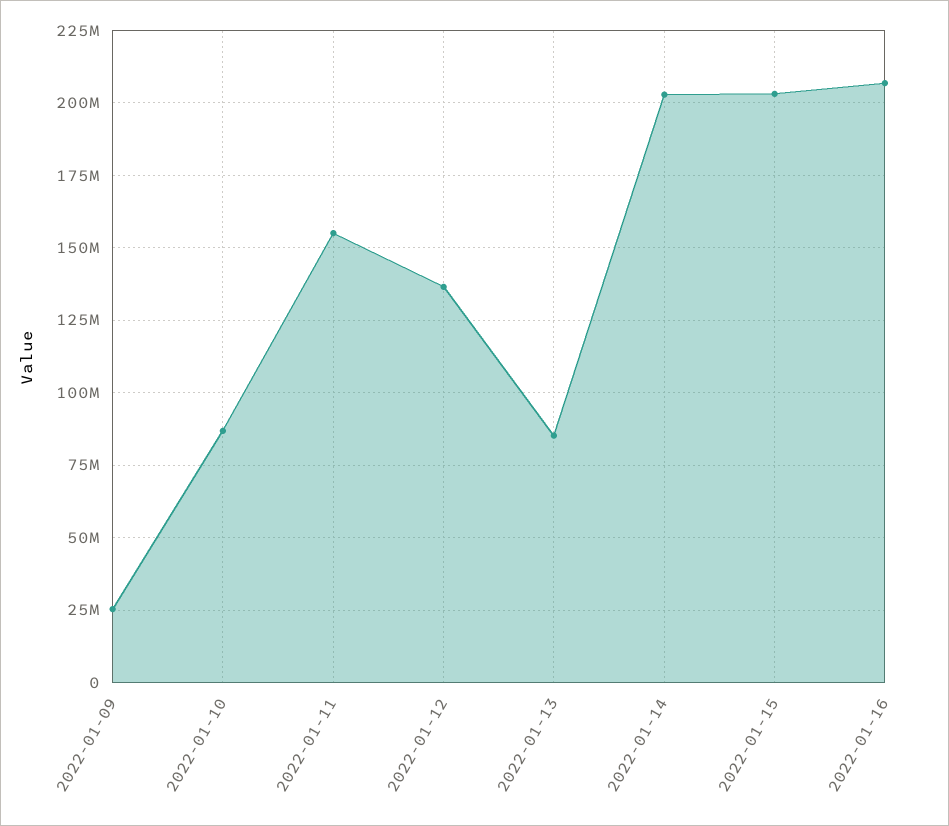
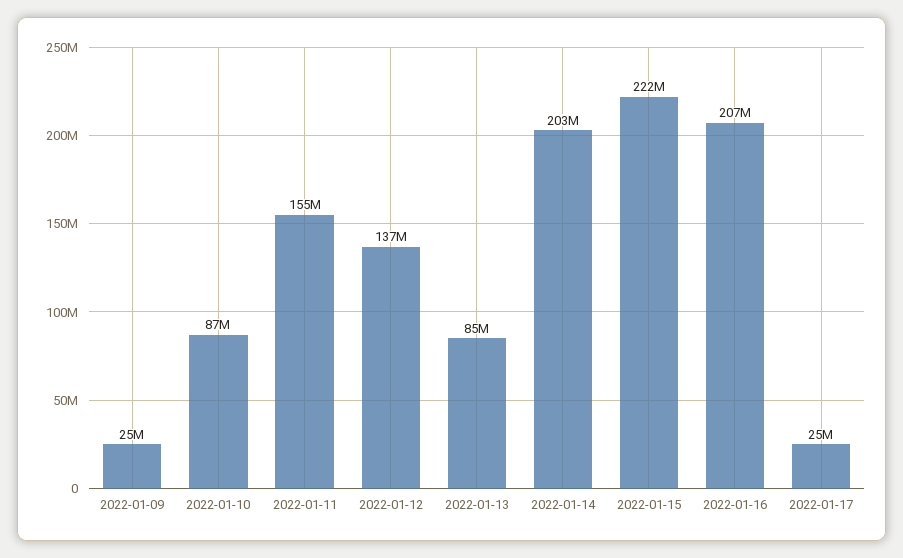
2022-01-15: 202500000 -> 222000000
2022-01-17: none -> 25000000

